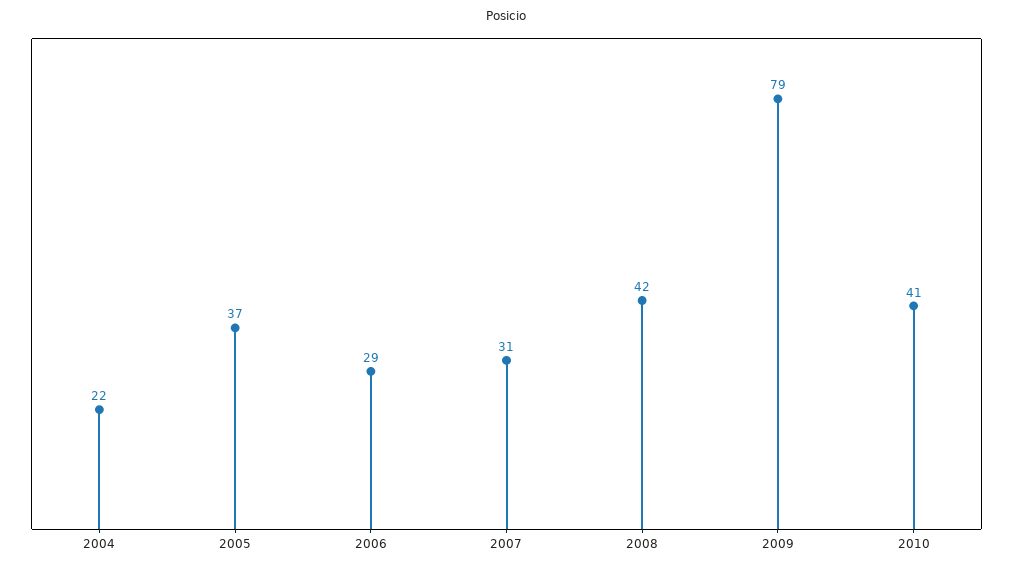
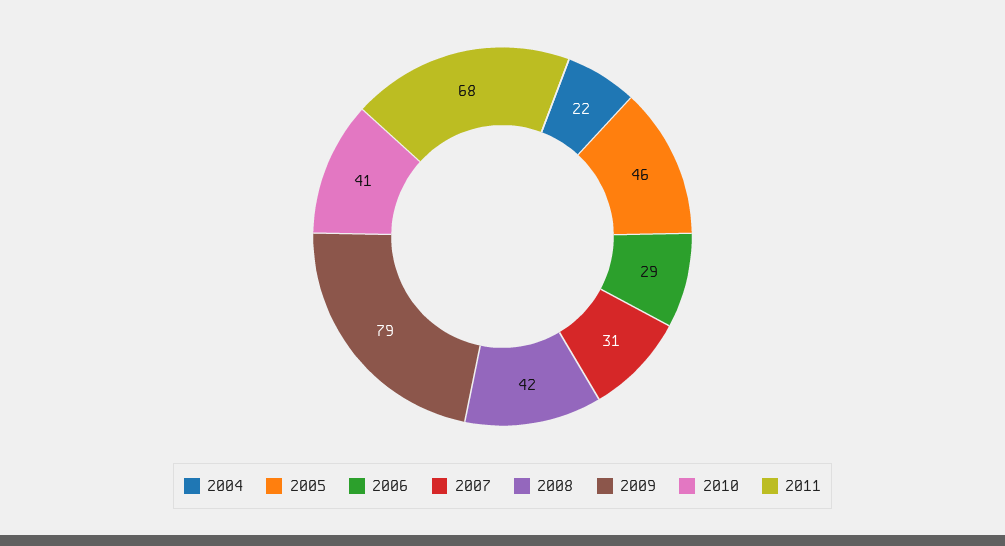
2005: 37 -> 46
2011: none -> 68

